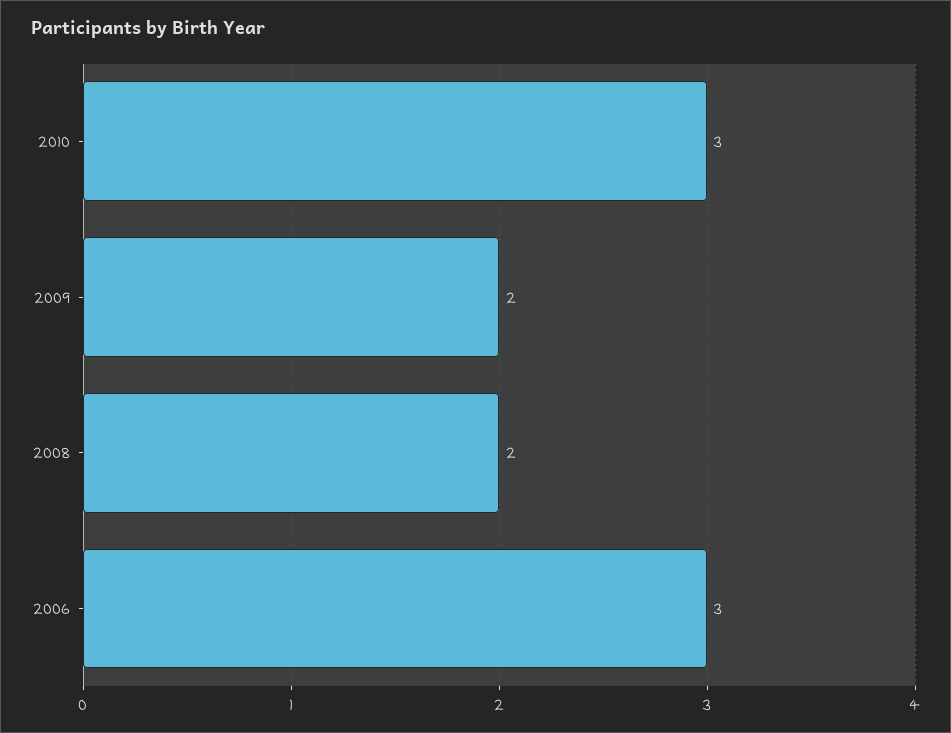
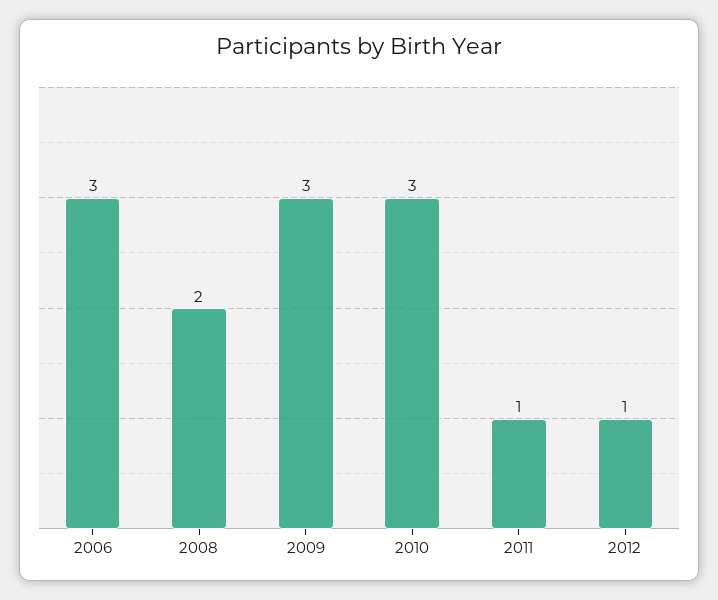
2009: 2 -> 3
2011: none -> 1
2012: none -> 1

